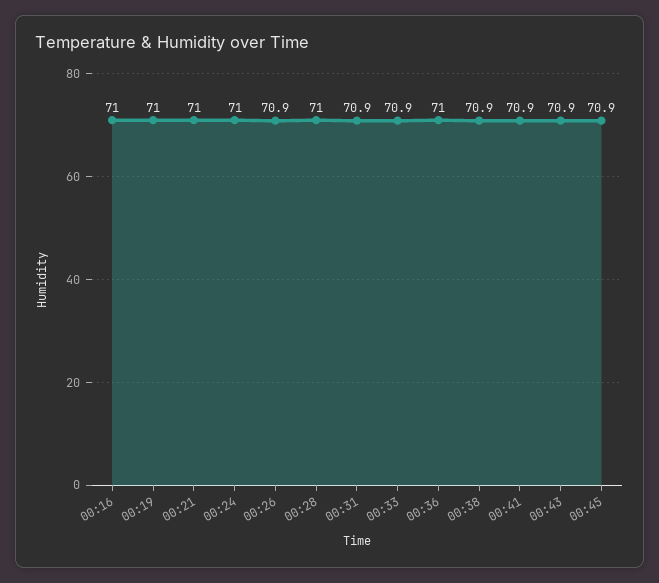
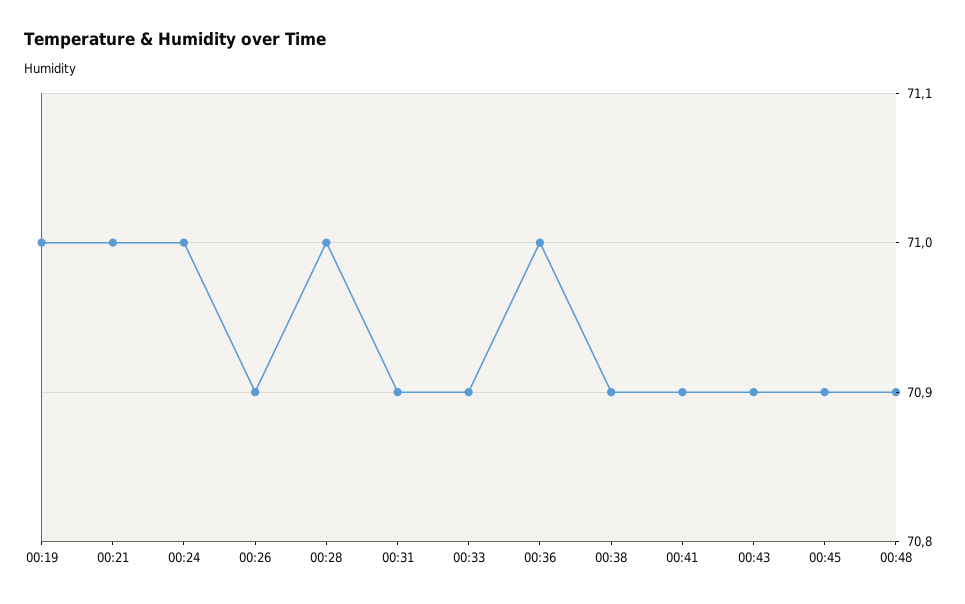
00:16: 71 -> none
00:48: none -> 70.9

